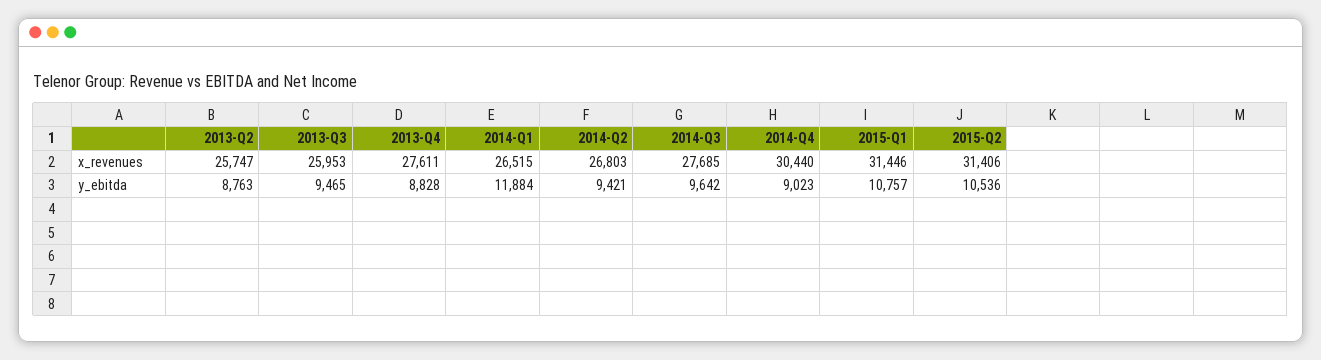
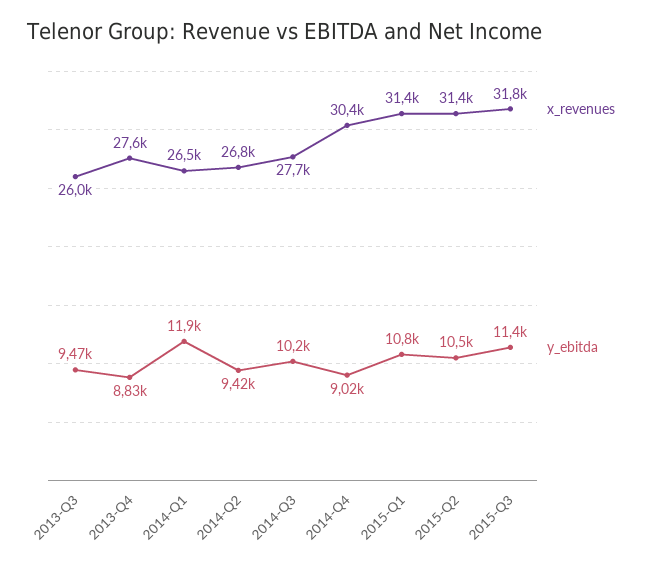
x_revenues, 2013-Q2: 25747 -> none
y_ebitda, 2013-Q2: 8763 -> none
y_ebitda, 2014-Q3: 9642 -> 10200
x_revenues, 2015-Q3: none -> 31800
y_ebitda, 2015-Q3: none -> 11400

